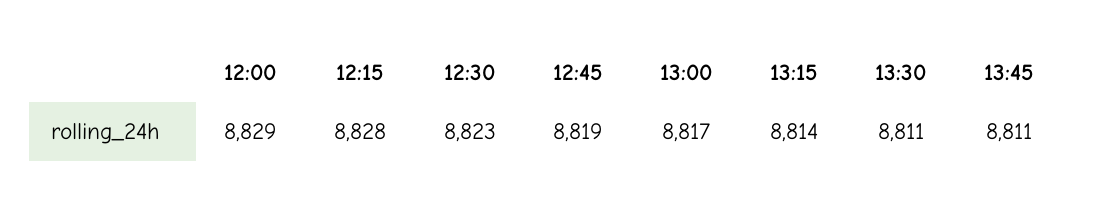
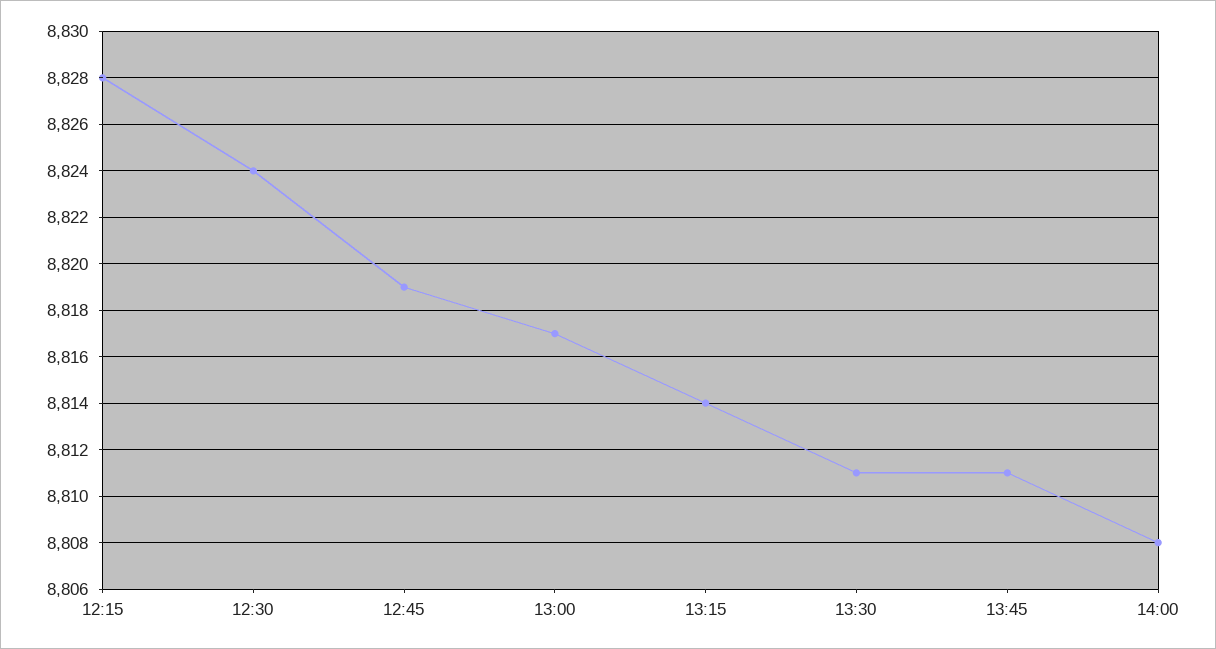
12:00: 8829 -> none
12:30: 8823 -> 8824
14:00: none -> 8808

